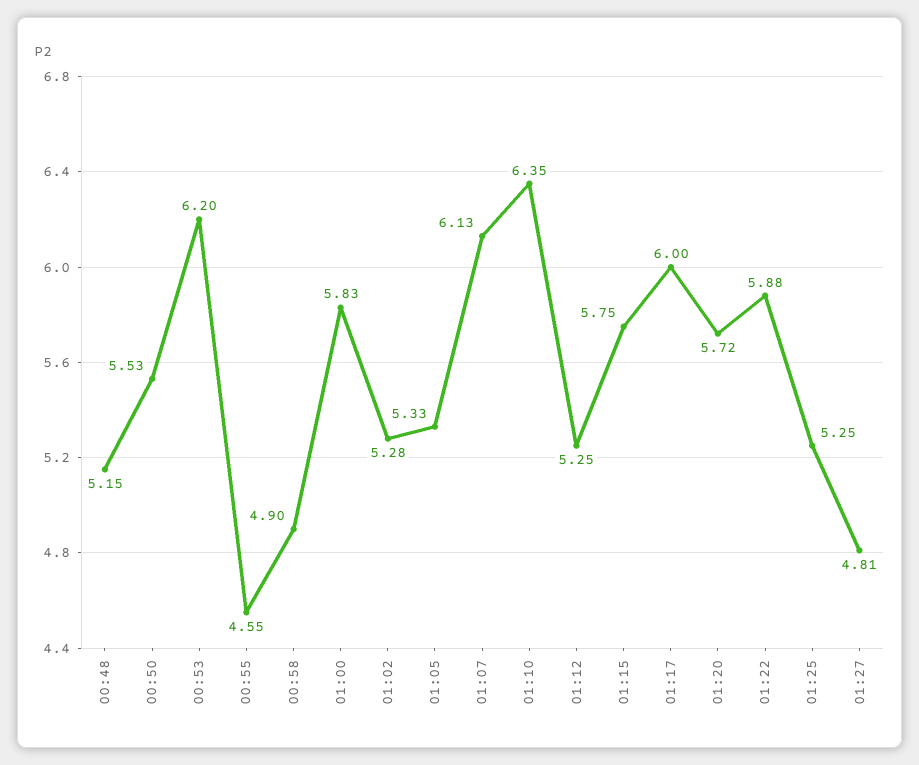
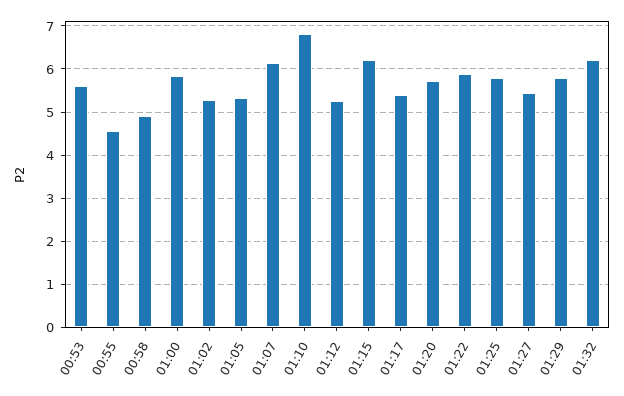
00:48: 5.15 -> none
00:50: 5.53 -> none
00:53: 6.2 -> 5.6
01:10: 6.35 -> 6.8
01:15: 5.75 -> 6.2
01:17: 6 -> 5.4
01:25: 5.25 -> 5.8
01:27: 4.81 -> 5.4
01:29: none -> 5.8
01:32: none -> 6.2

